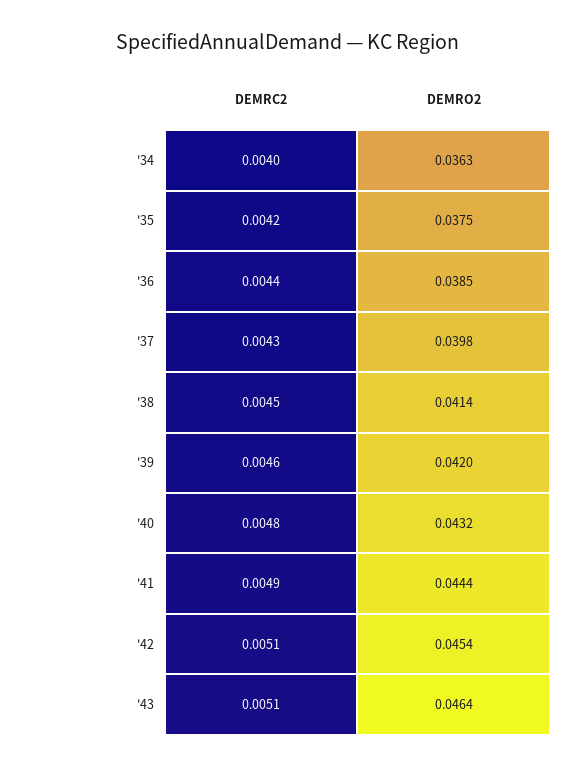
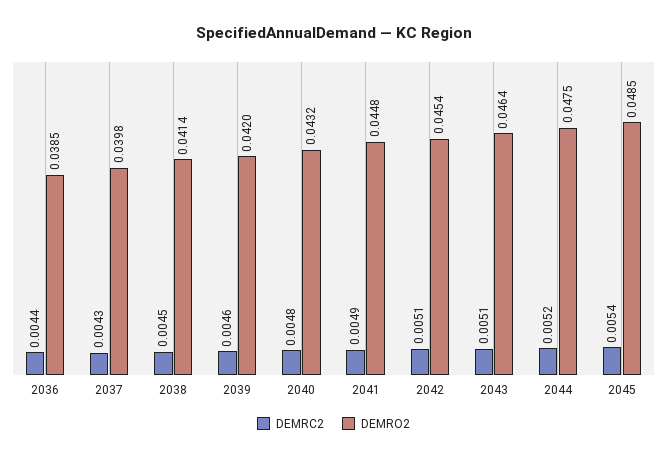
DEMRC2, '34: 0.004 -> none
DEMRO2, '34: 0.0363 -> none
DEMRC2, '35: 0.0042 -> none
DEMRO2, '35: 0.0375 -> none
DEMRO2, '41: 0.0444 -> 0.0448
DEMRC2, 2044: none -> 0.0052
DEMRO2, 2044: none -> 0.0475
DEMRC2, 2045: none -> 0.0054
DEMRO2, 2045: none -> 0.0485

